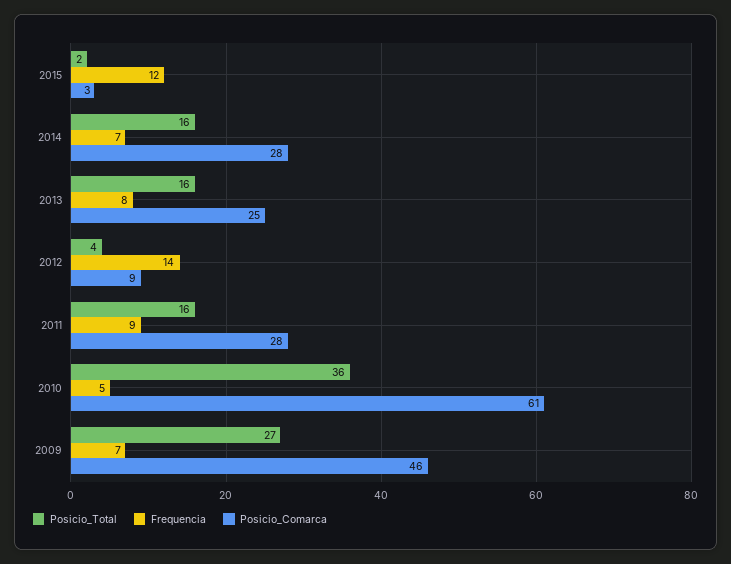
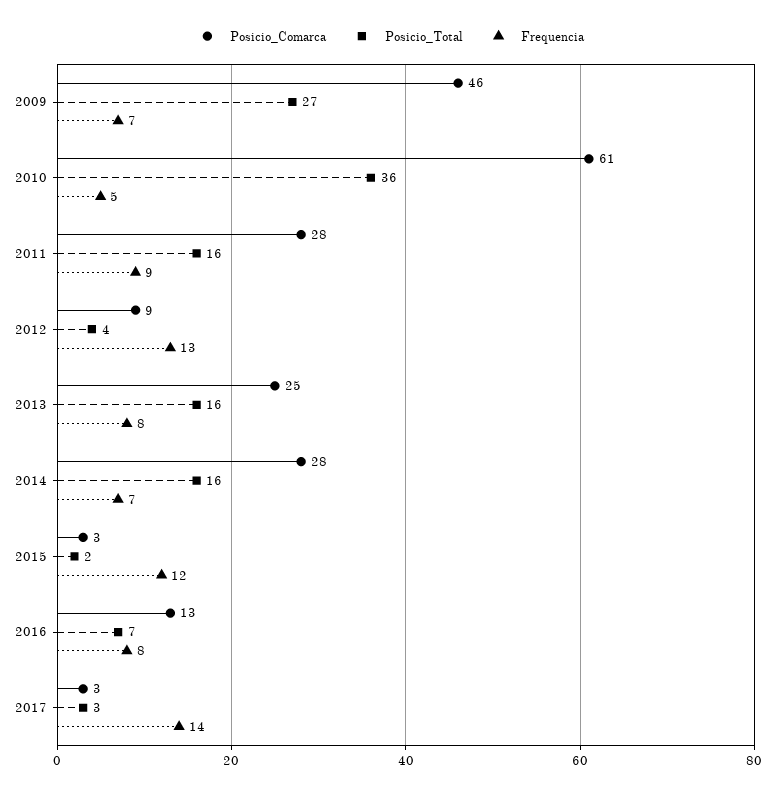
Frequencia, 2012: 14 -> 13
Posicio_Comarca, 2016: none -> 13
Posicio_Total, 2016: none -> 7
Frequencia, 2016: none -> 8
Posicio_Comarca, 2017: none -> 3
Posicio_Total, 2017: none -> 3
Frequencia, 2017: none -> 14

